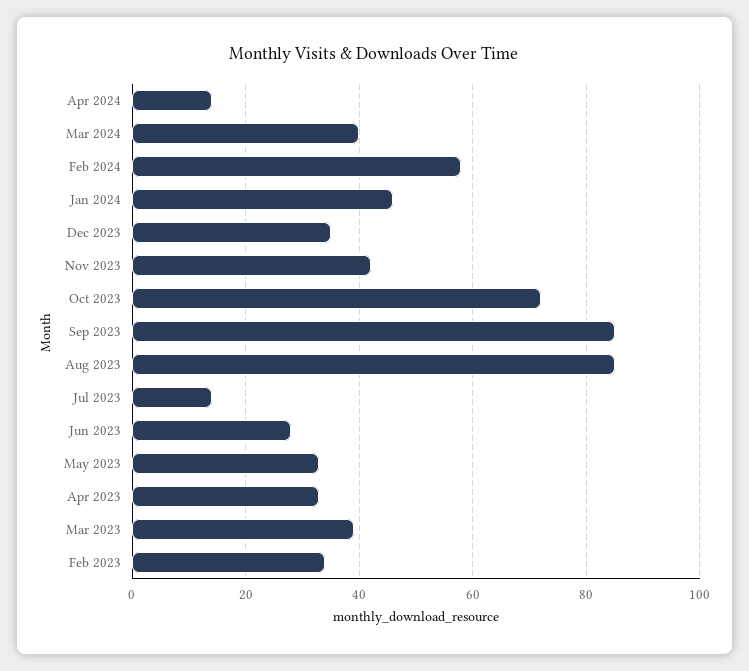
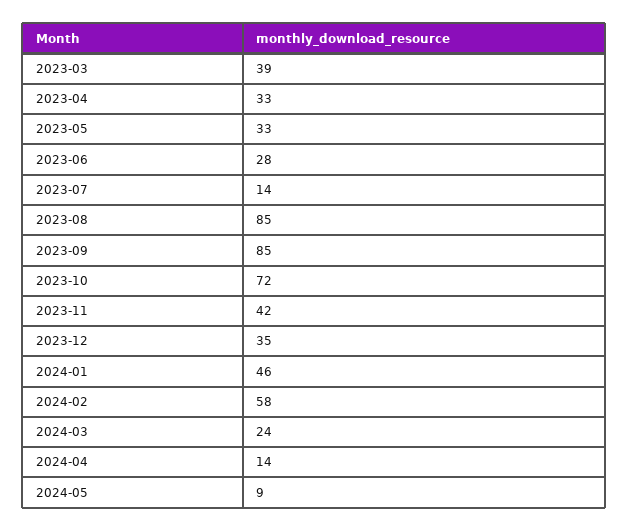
Mar 2024: 40 -> 24
Feb 2023: 35 -> none
2024-05: none -> 9

